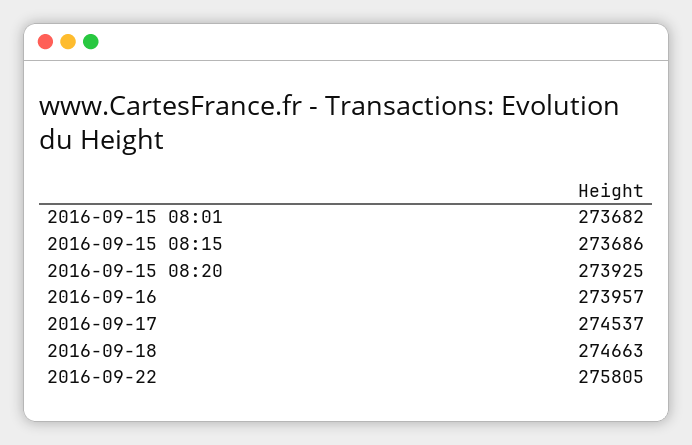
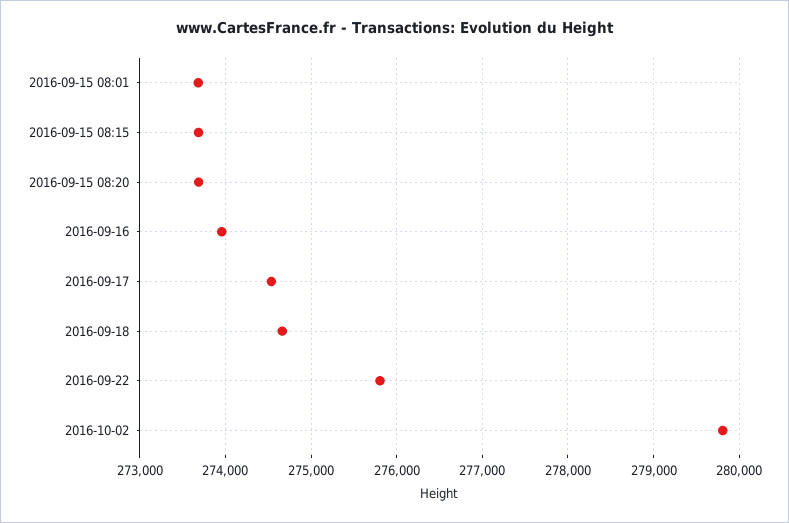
2016-09-15 08:20: 273925 -> 273700
2016-10-02: none -> 279800

